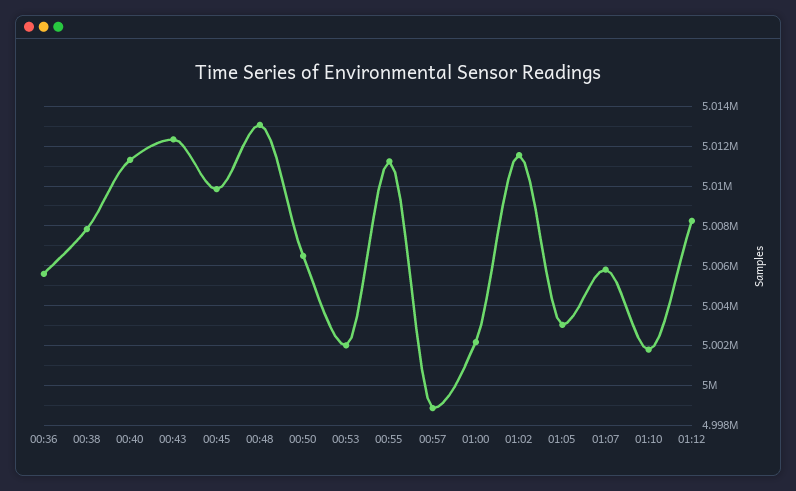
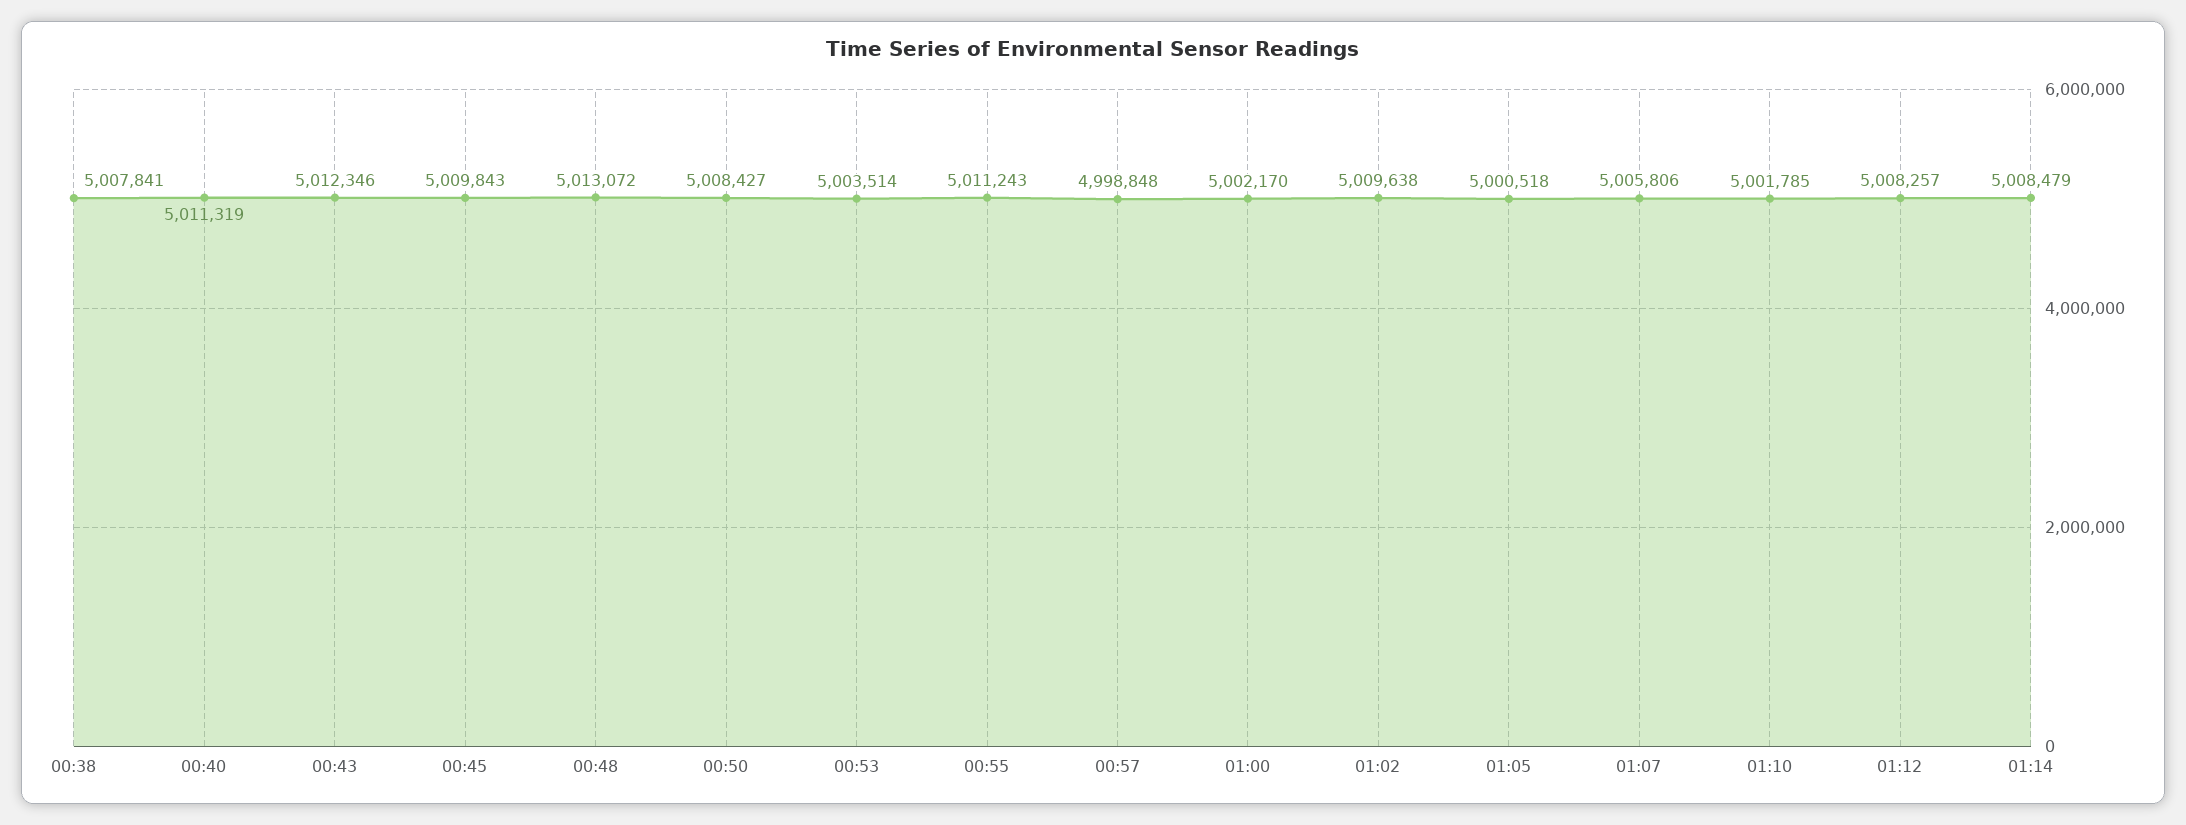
00:36: 5005500 -> none
00:50: 5006500 -> 5008427
00:53: 5002000 -> 5003514
01:02: 5011500 -> 5009638
01:05: 5003000 -> 5000518
01:14: none -> 5008479

